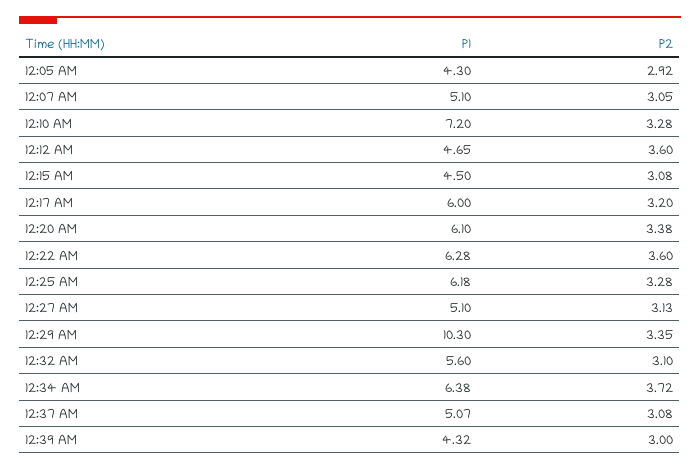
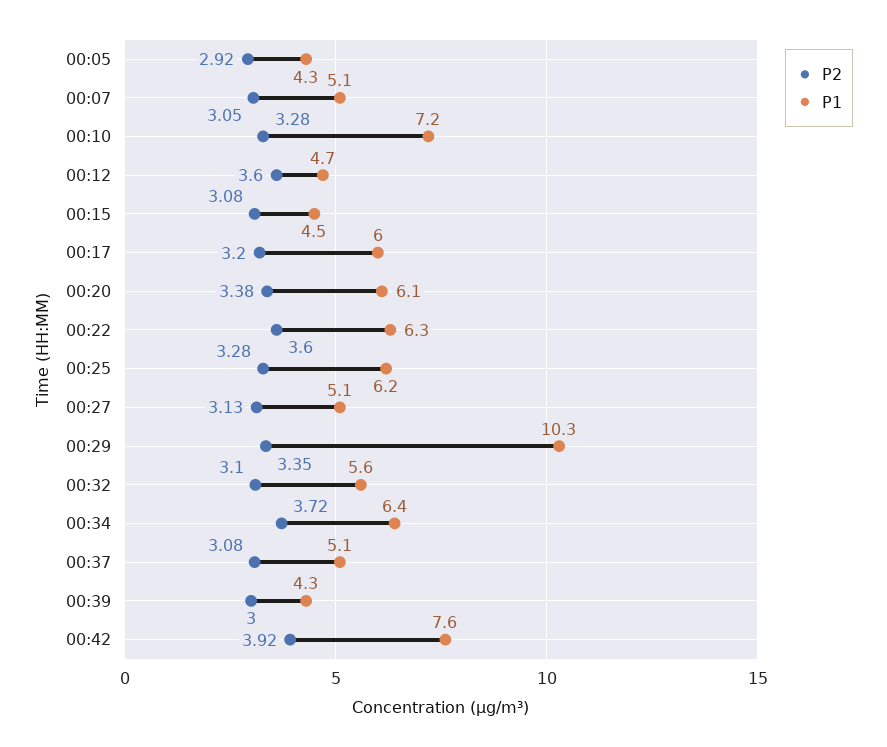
P2, 00:42: none -> 3.92
P1, 00:42: none -> 7.6

